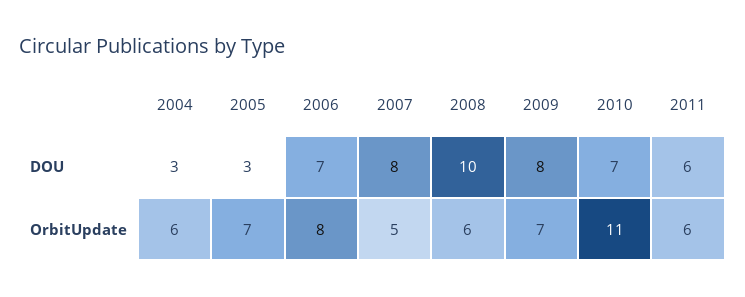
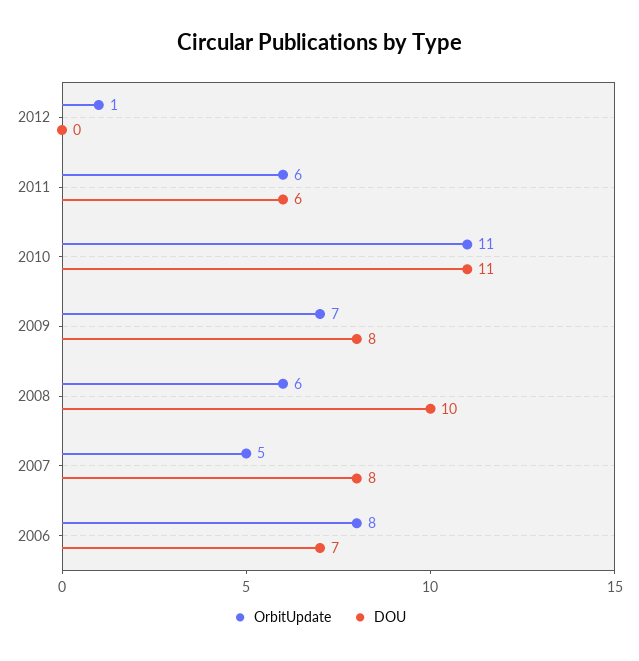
DOU, 2004: 3 -> none
DOU, 2005: 3 -> none
DOU, 2010: 7 -> 11
OrbitUpdate, 2004: 6 -> none
OrbitUpdate, 2005: 7 -> none
OrbitUpdate, 2012: none -> 1
DOU, 2012: none -> 0

